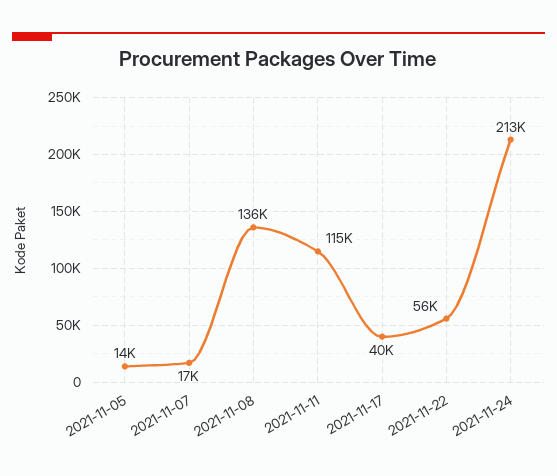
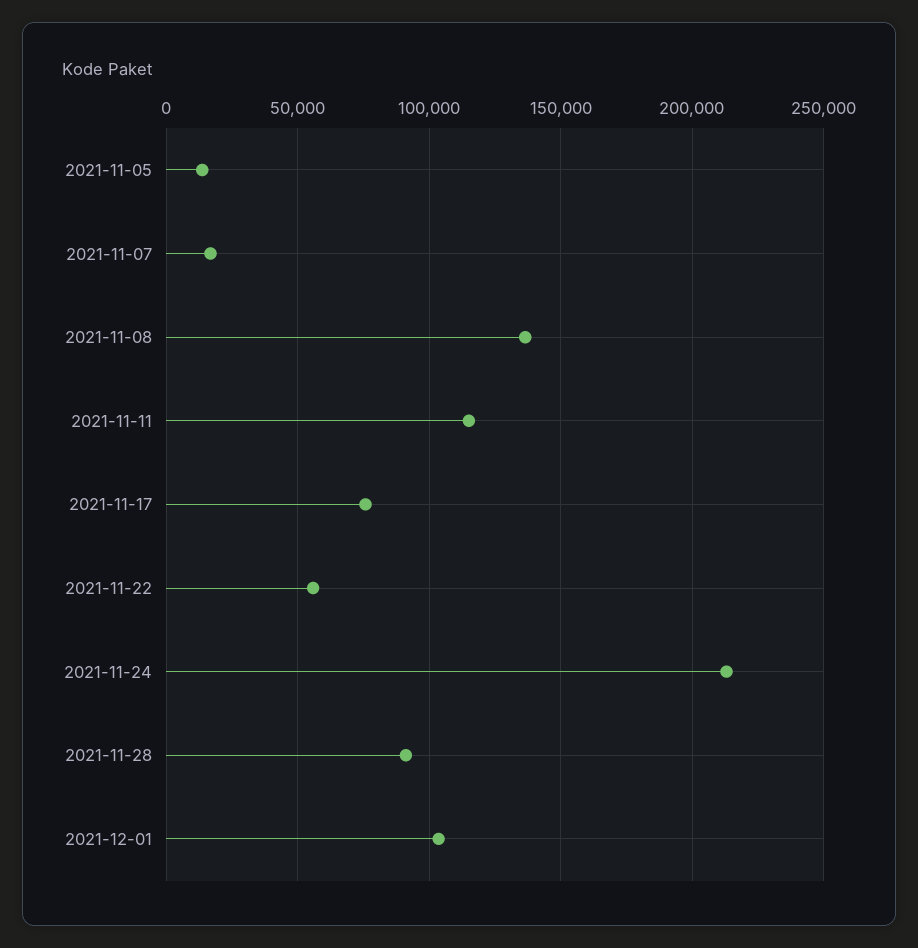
2021-11-17: 40000 -> 75000
2021-11-28: none -> 90000
2021-12-01: none -> 105000

